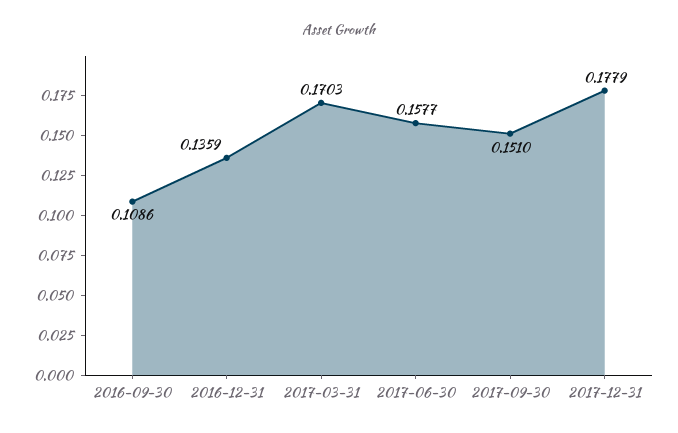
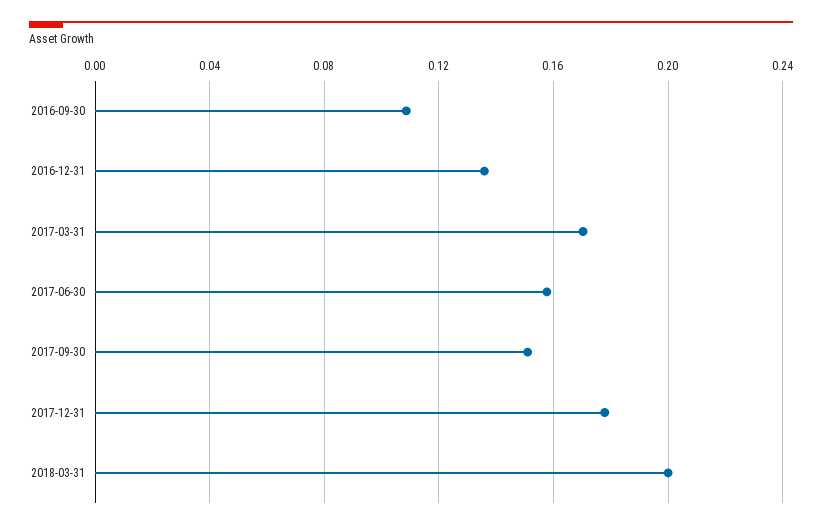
2018-03-31: none -> 0.2

